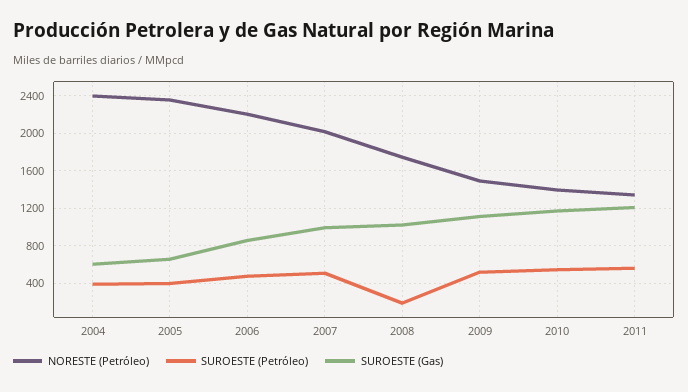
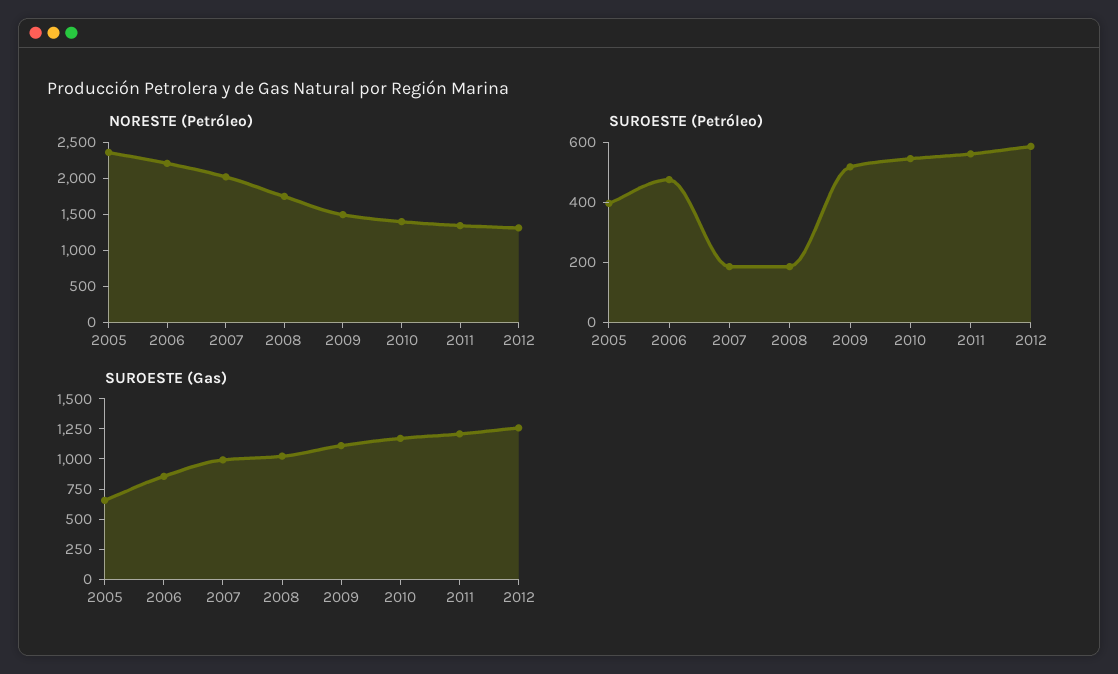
NORESTE (Petróleo), 2004: 2400 -> none
SUROESTE (Petróleo), 2004: 400 -> none
SUROESTE (Gas), 2004: 600 -> none
SUROESTE (Petróleo), 2007: 500 -> 200
NORESTE (Petróleo), 2012: none -> 1250
SUROESTE (Petróleo), 2012: none -> 600
SUROESTE (Gas), 2012: none -> 1250

